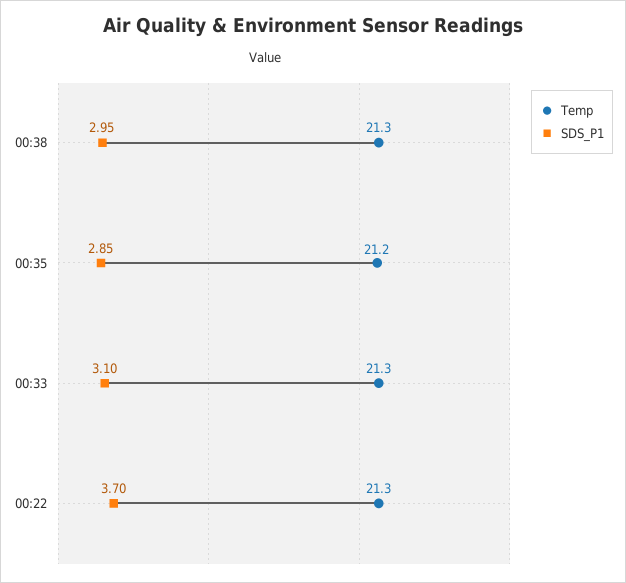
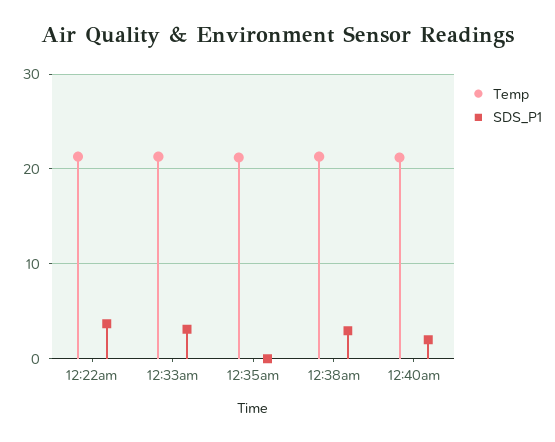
SDS_P1, 00:35: 2.85 -> 0
Temp, 12:40am: none -> 21
SDS_P1, 12:40am: none -> 2

